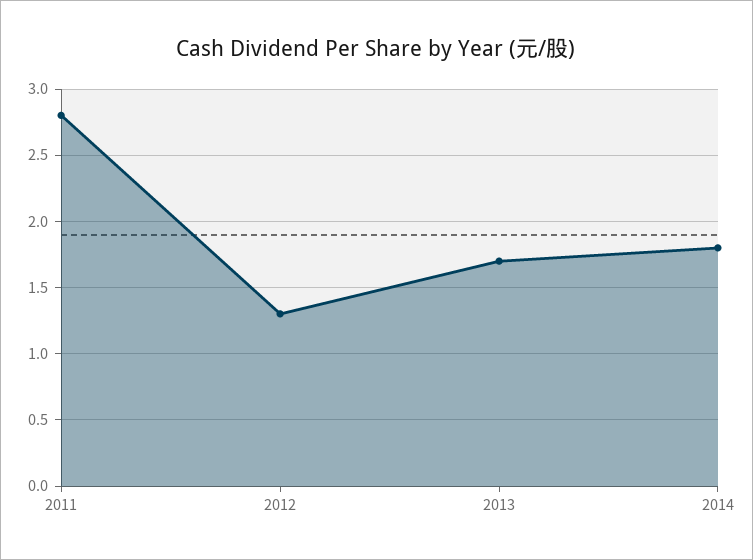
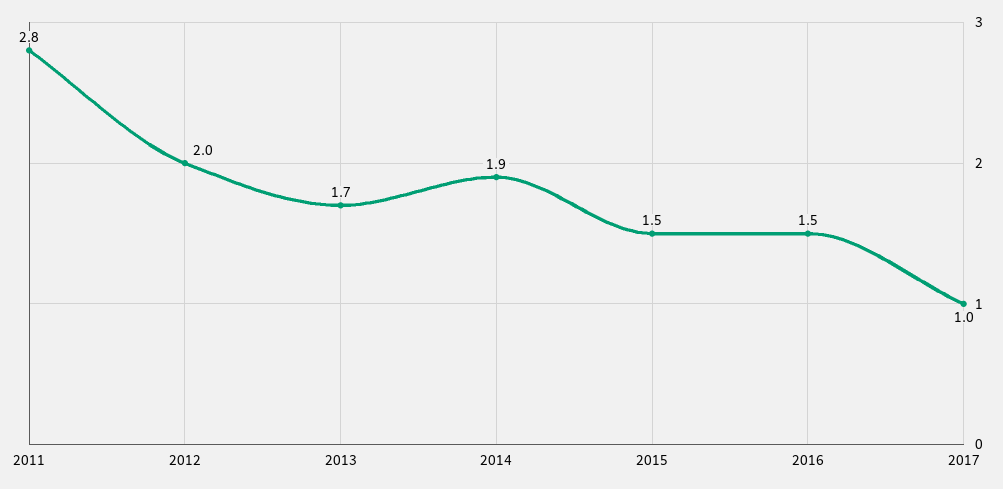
2012: 1.3 -> 2
2014: 1.8 -> 1.9
2015: none -> 1.5
2016: none -> 1.5
2017: none -> 1

